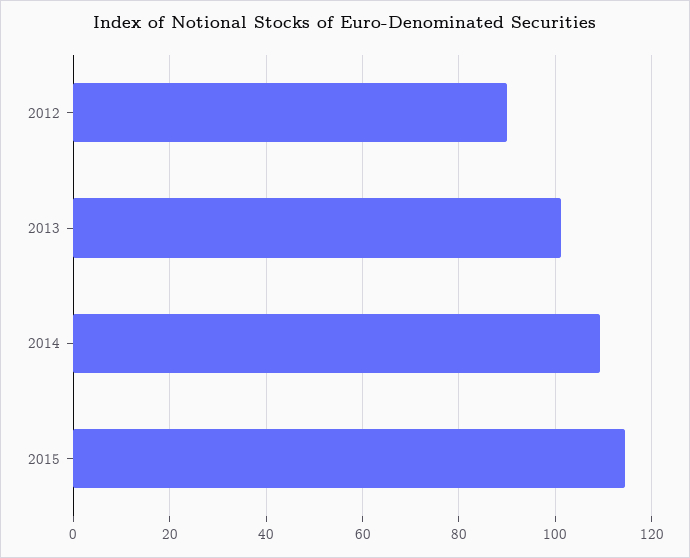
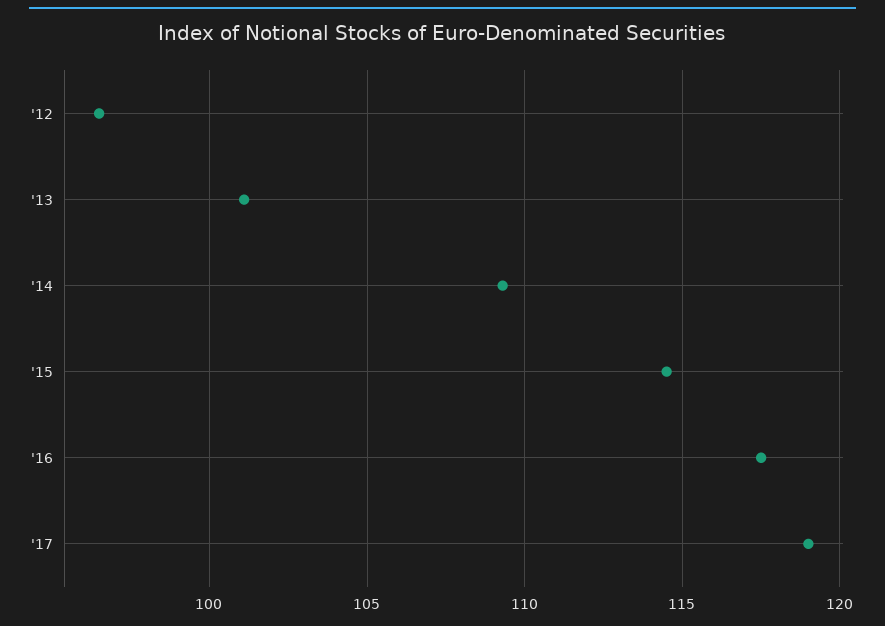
2012: 90 -> 96.5
'16: none -> 117.5
'17: none -> 119

